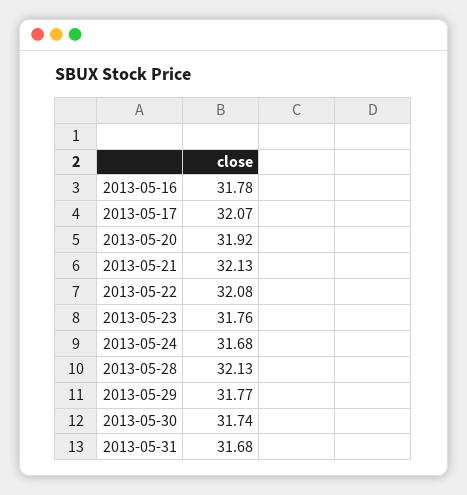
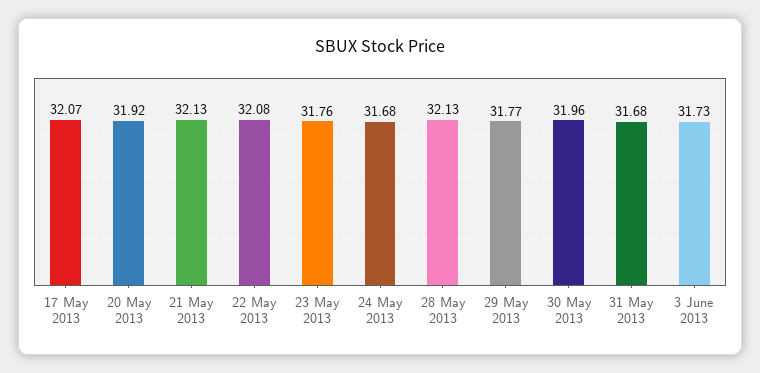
2013-05-16: 31.78 -> none
2013-05-30: 31.74 -> 31.96
3 June 2013: none -> 31.73

